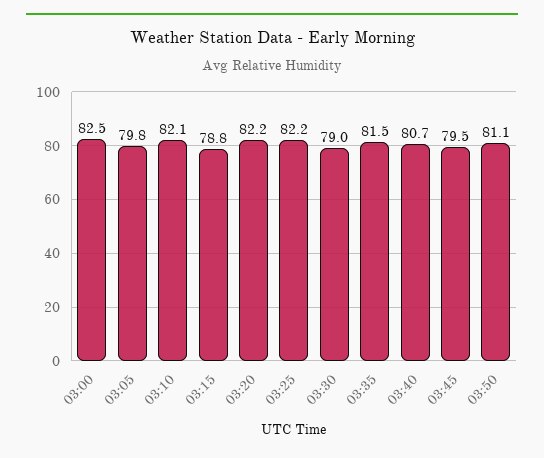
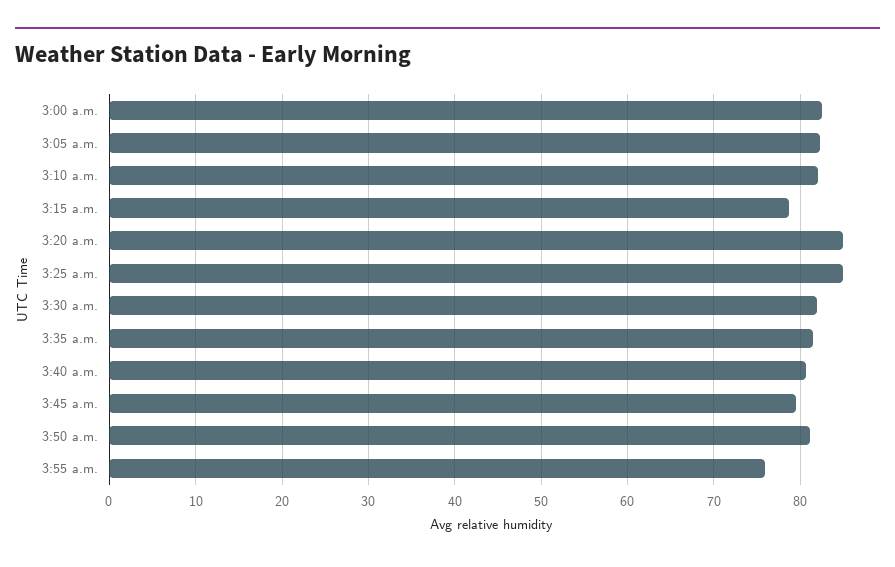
03:05: 79.8 -> 82
03:20: 82.2 -> 85
03:25: 82.2 -> 85
03:30: 79 -> 82
3:55 a.m.: none -> 76

